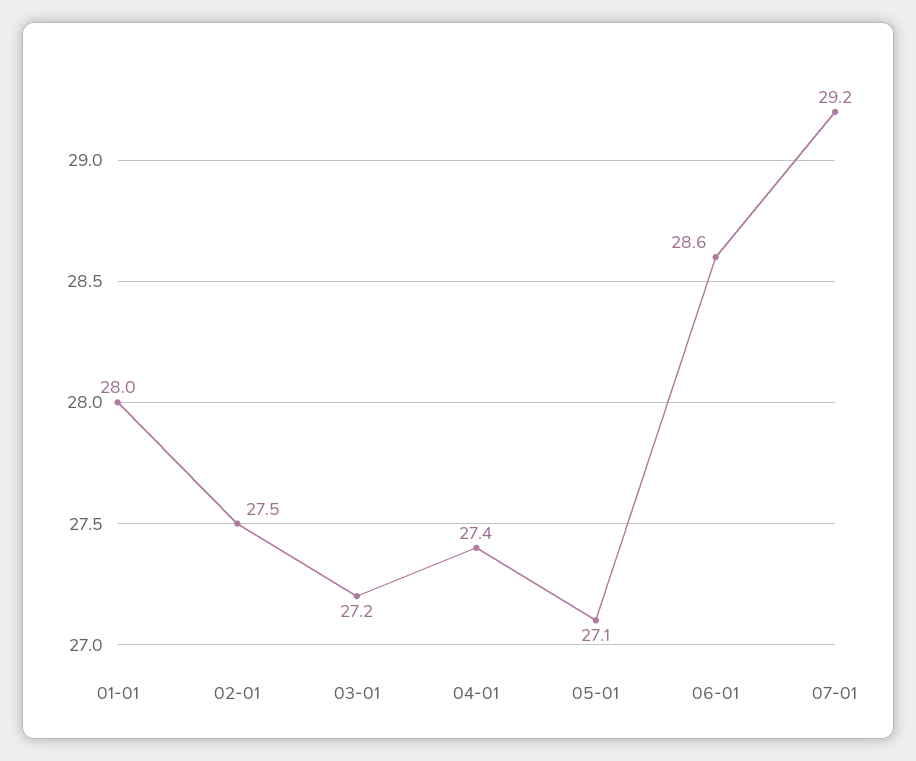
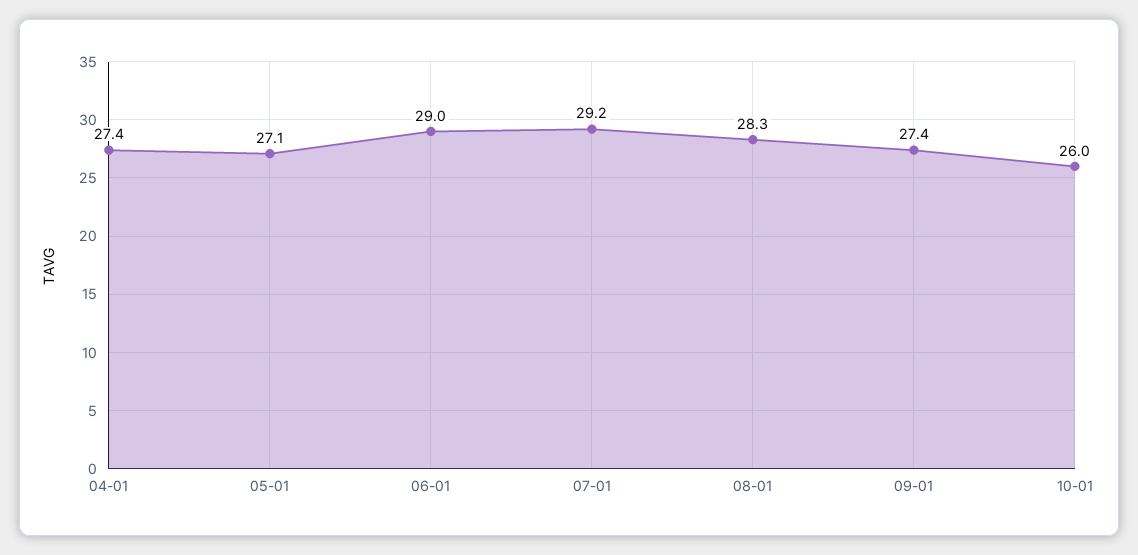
01-01: 28 -> none
02-01: 27.5 -> none
03-01: 27.2 -> none
06-01: 28.6 -> 29
08-01: none -> 28.3
09-01: none -> 27.4
10-01: none -> 26

